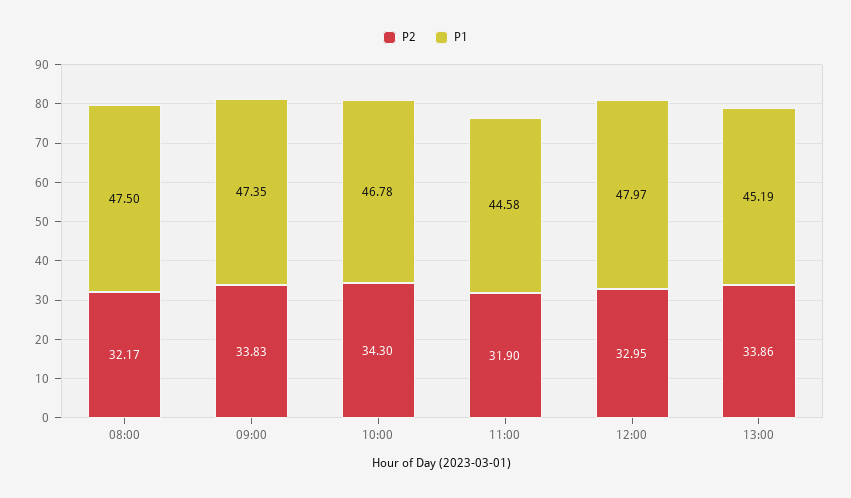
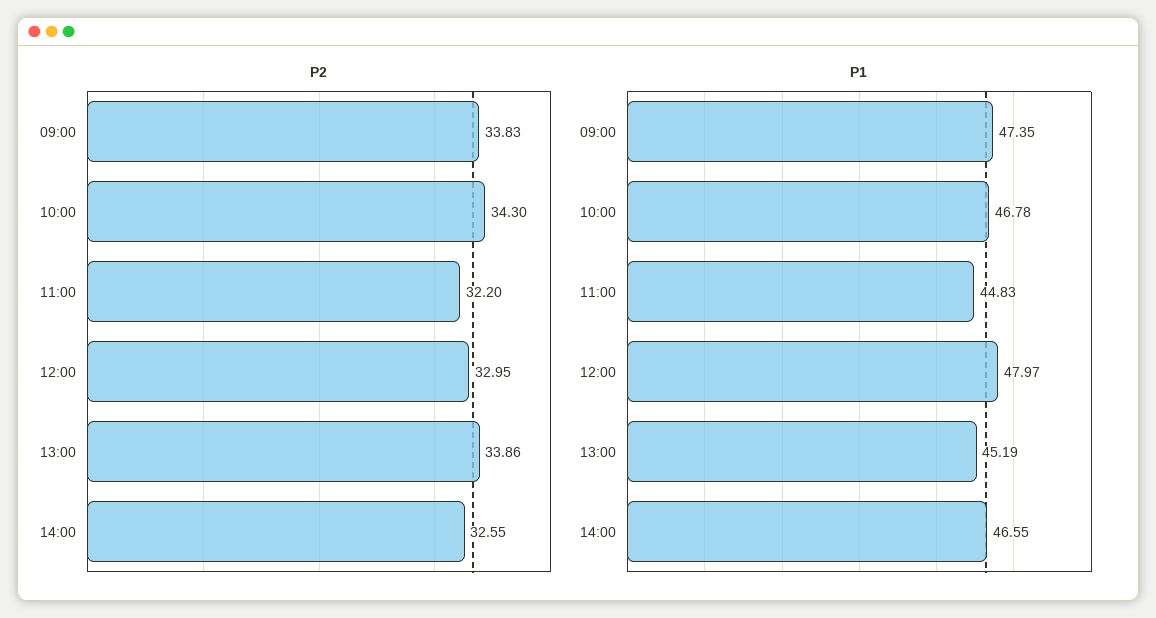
P2, 08:00: 32.17 -> none
P1, 08:00: 47.5 -> none
P2, 11:00: 31.9 -> 32.2
P1, 11:00: 44.58 -> 44.83
P2, 14:00: none -> 32.55
P1, 14:00: none -> 46.55

